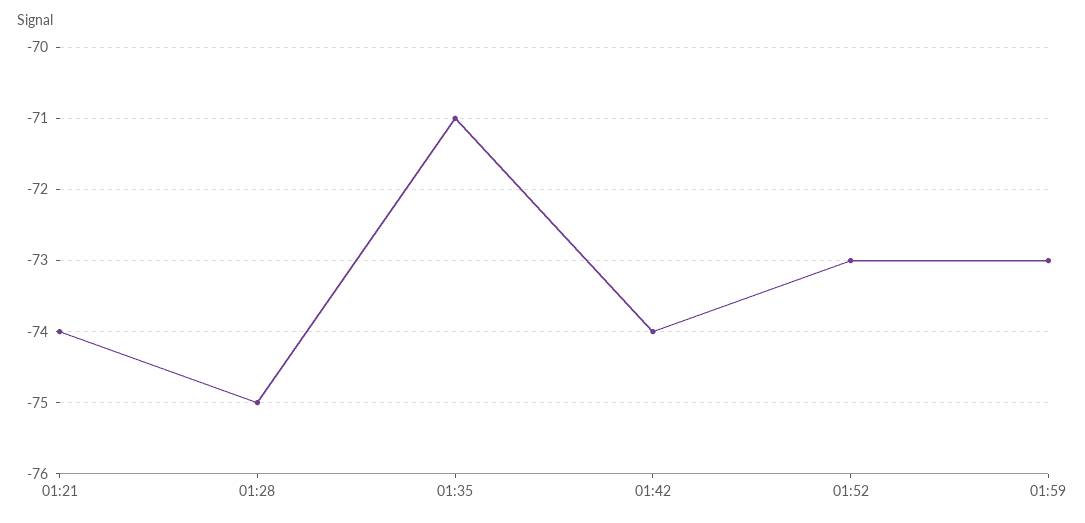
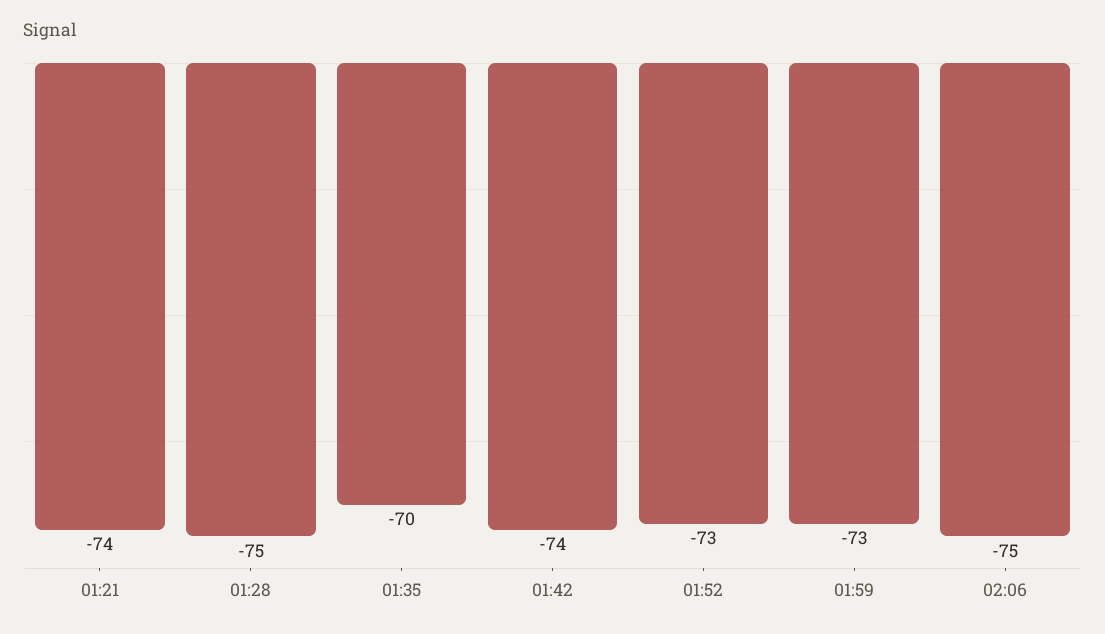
01:35: -71 -> -70
02:06: none -> -75

